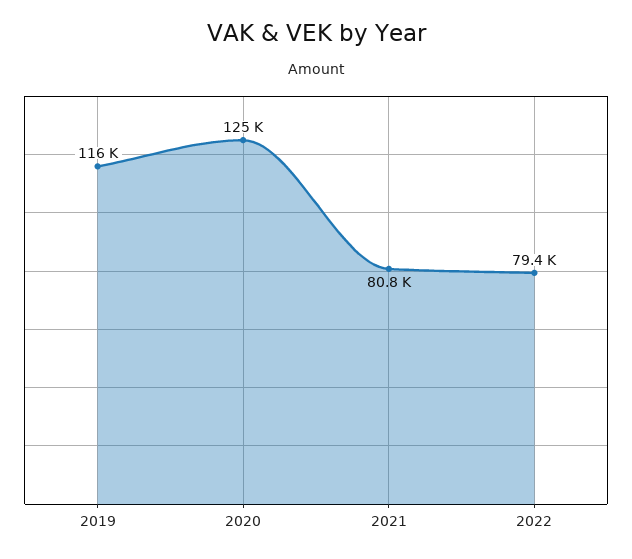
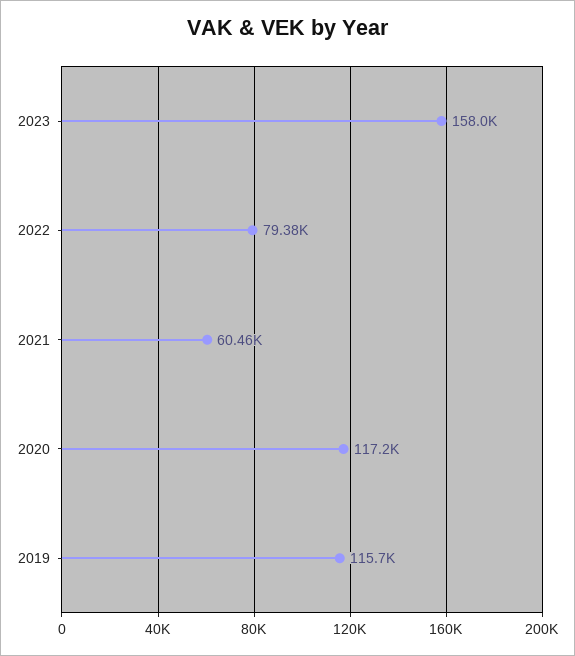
2020: 125000 -> 117200
2021: 80800 -> 60460
2023: none -> 158000

